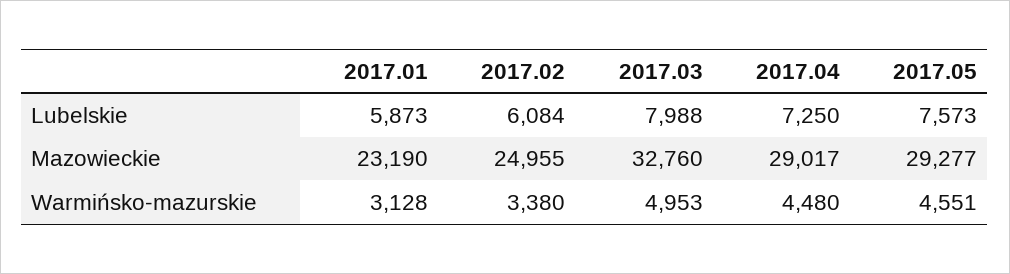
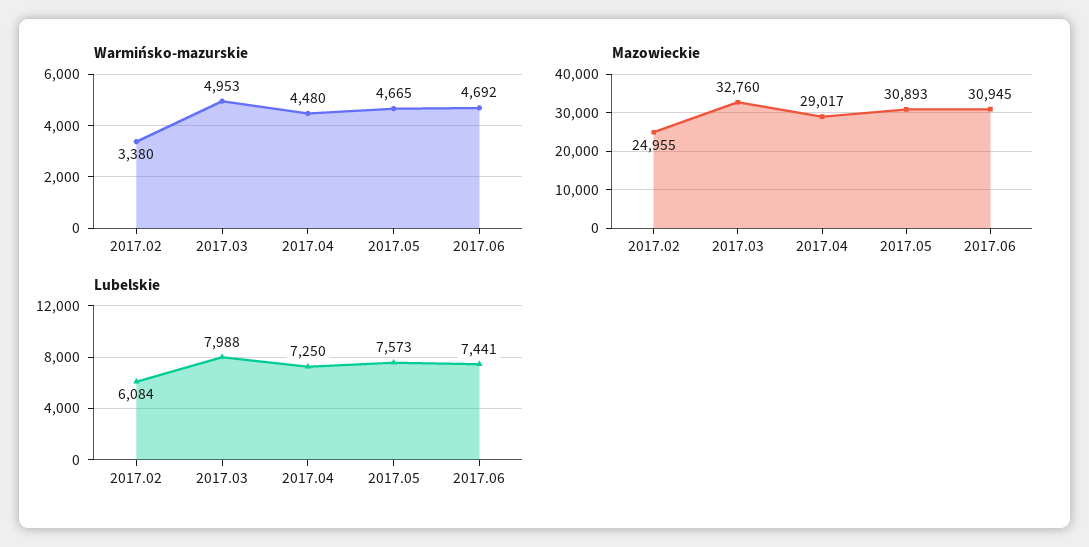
Lubelskie, 2017.01: 5873 -> none
Mazowieckie, 2017.01: 23190 -> none
Mazowieckie, 2017.05: 29277 -> 30893
Warmińsko-mazurskie, 2017.01: 3128 -> none
Warmińsko-mazurskie, 2017.05: 4551 -> 4665
Warmińsko-mazurskie, 2017.06: none -> 4692
Mazowieckie, 2017.06: none -> 30945
Lubelskie, 2017.06: none -> 7441

